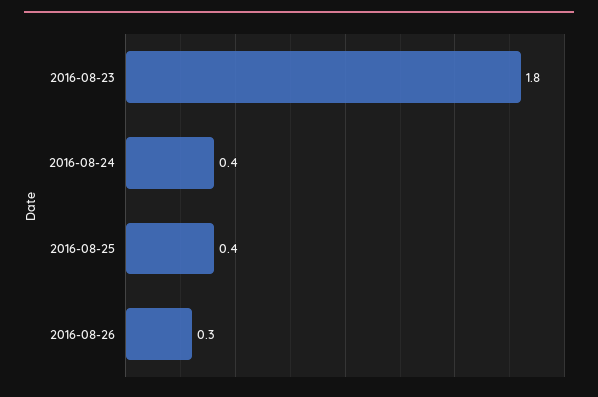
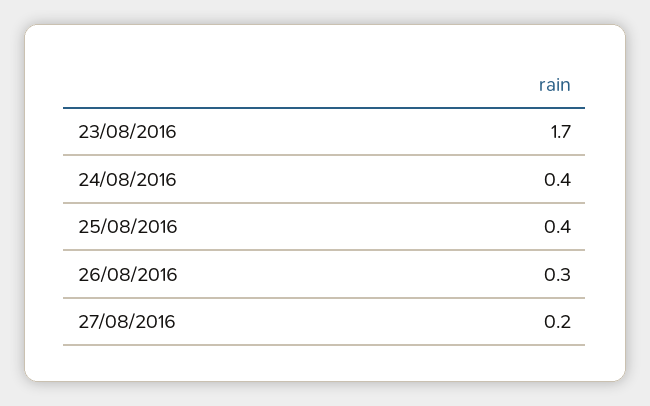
2016-08-23: 1.8 -> 1.7
27/08/2016: none -> 0.2

